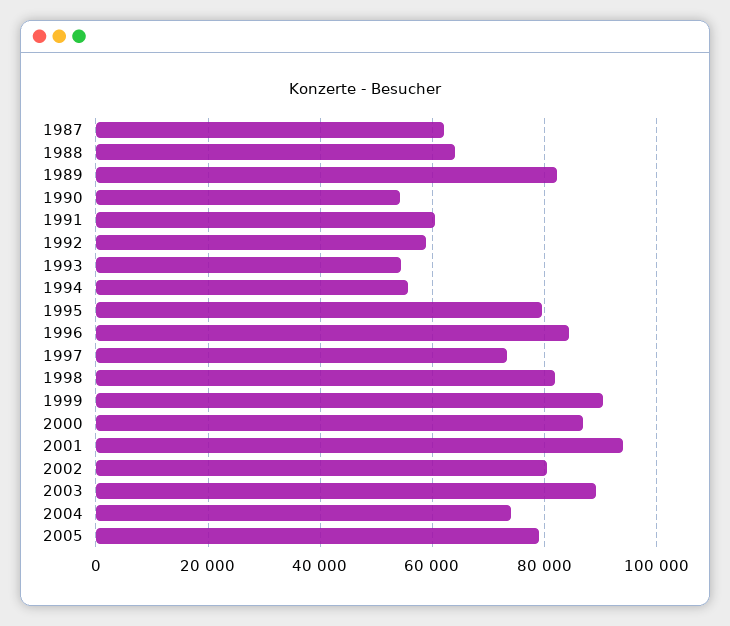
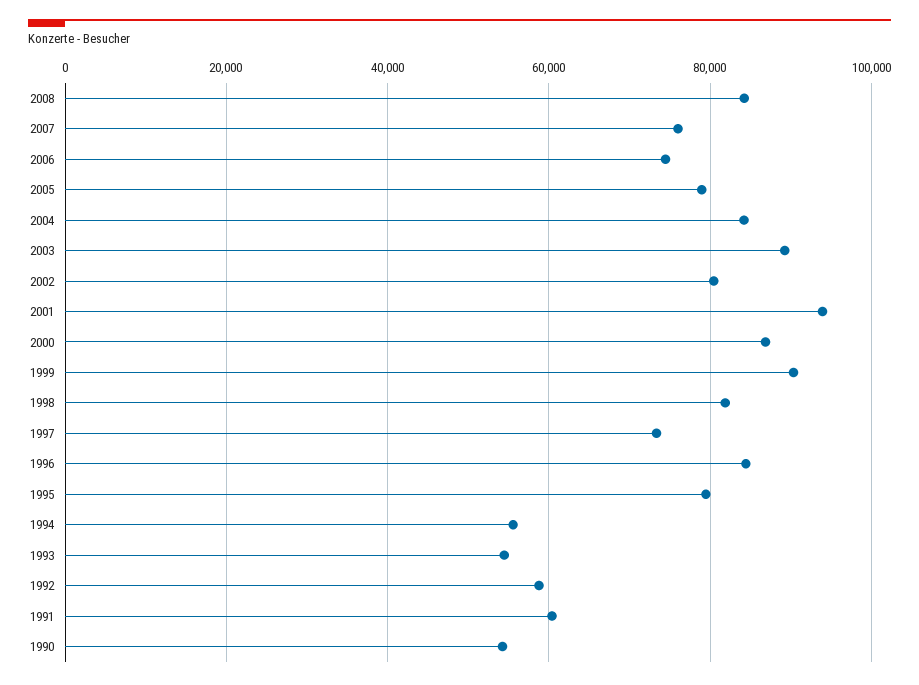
1987: 62000 -> none
1988: 64000 -> none
1989: 82000 -> none
2004: 74000 -> 84000
2008: none -> 84000
2007: none -> 76000
2006: none -> 74000

